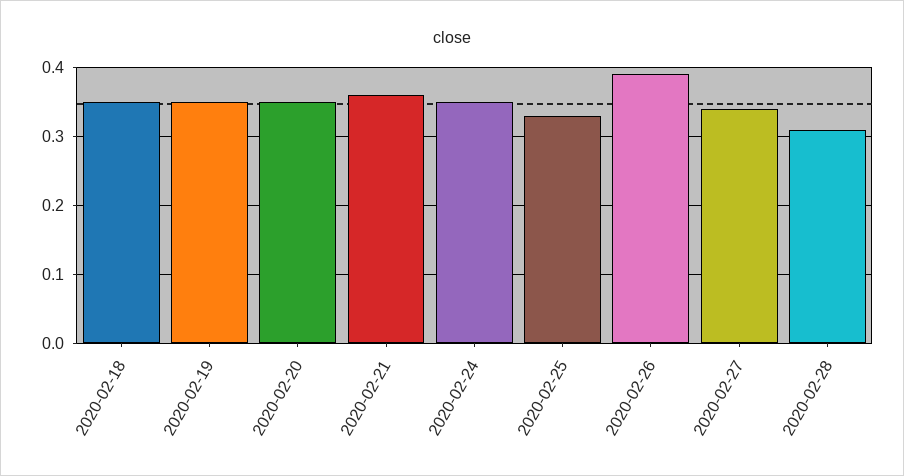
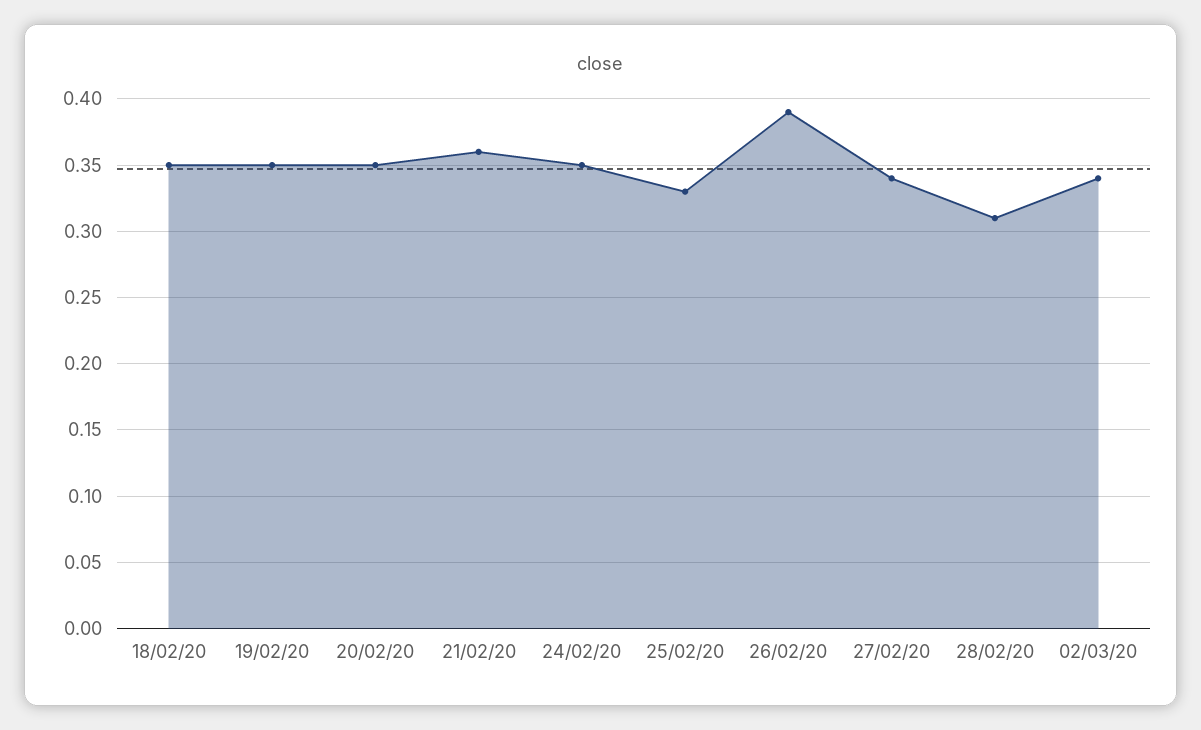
02/03/20: none -> 0.34

